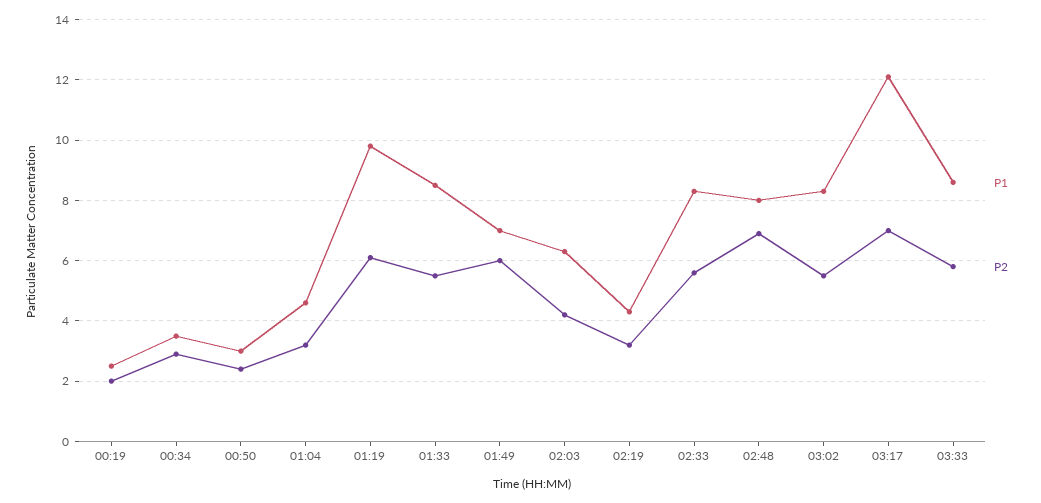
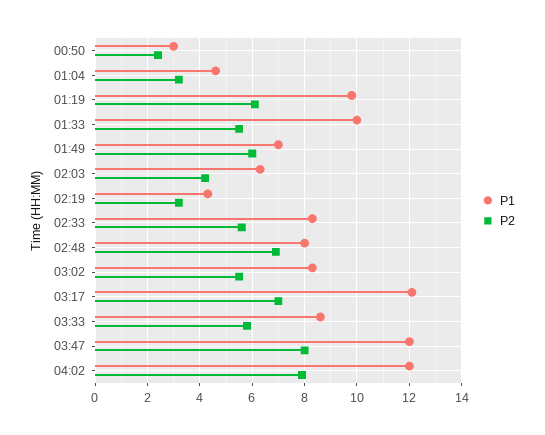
P1, 00:19: 2.5 -> none
P2, 00:19: 2 -> none
P1, 00:34: 3.5 -> none
P2, 00:34: 3 -> none
P1, 01:33: 8.5 -> 10
P1, 03:47: none -> 12
P2, 03:47: none -> 8
P1, 04:02: none -> 12
P2, 04:02: none -> 8

